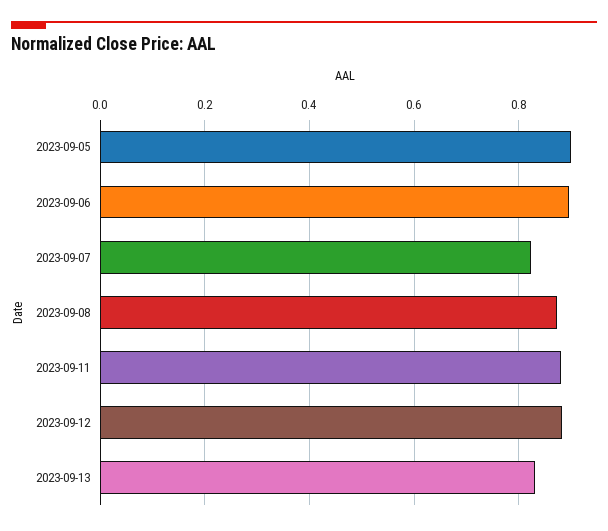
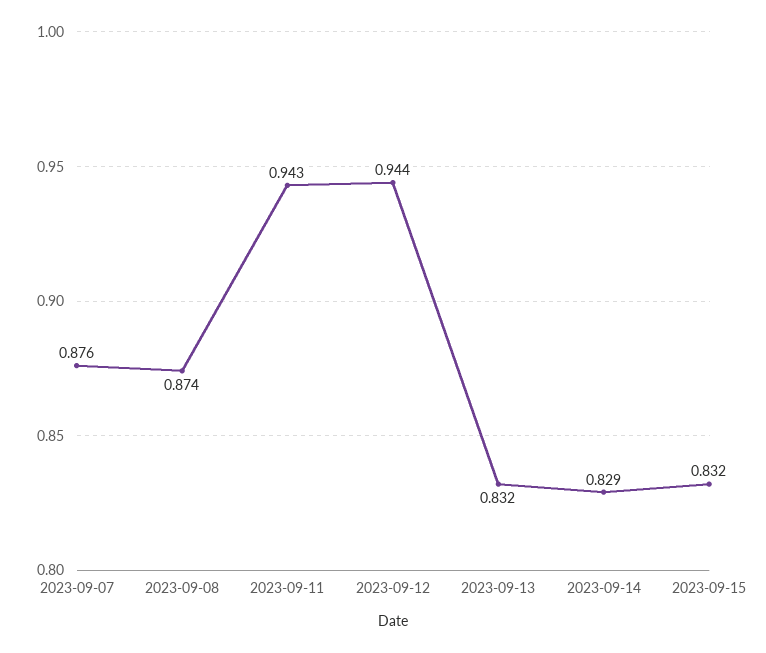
2023-09-05: 0.9 -> none
2023-09-06: 0.9 -> none
2023-09-07: 0.82 -> 0.876
2023-09-11: 0.88 -> 0.943
2023-09-12: 0.88 -> 0.944
2023-09-14: none -> 0.829
2023-09-15: none -> 0.832

